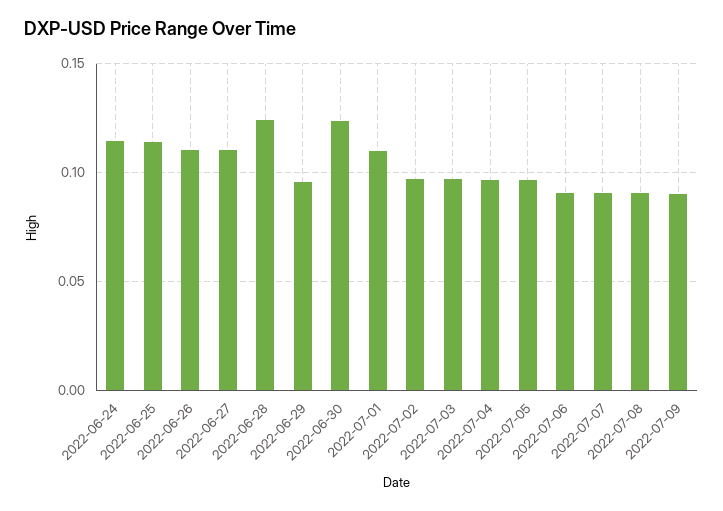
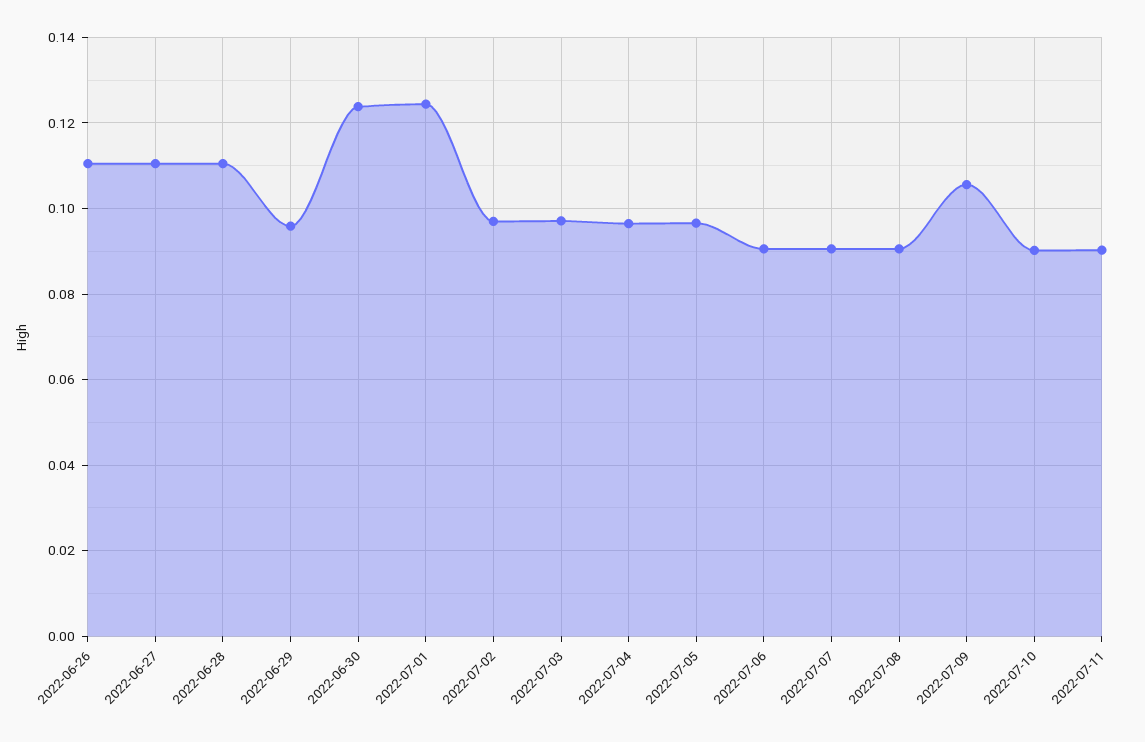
2022-06-24: 0.115 -> none
2022-06-25: 0.115 -> none
2022-06-28: 0.125 -> 0.11
2022-07-01: 0.11 -> 0.124
2022-07-09: 0.09 -> 0.106
2022-07-10: none -> 0.09
2022-07-11: none -> 0.09

